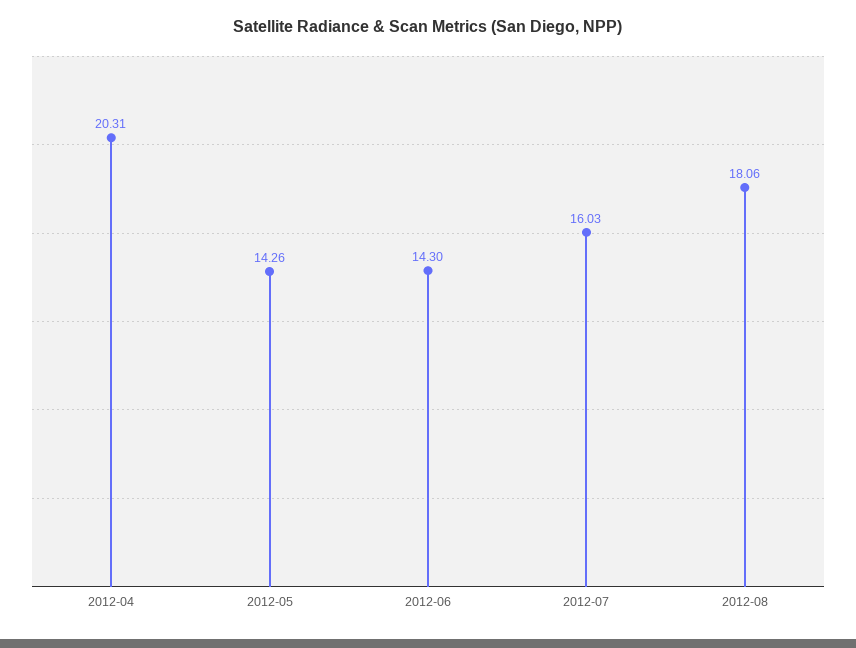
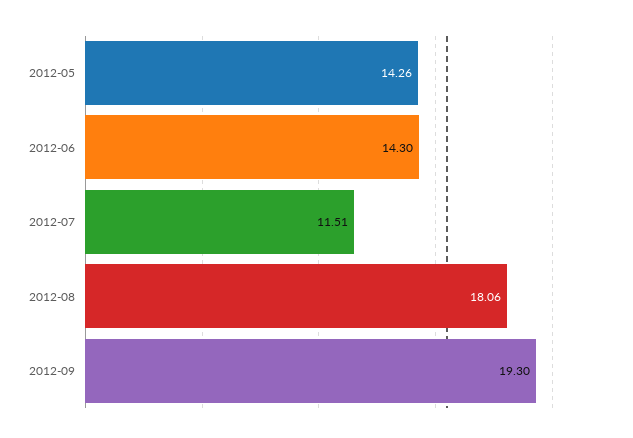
2012-04: 20.31 -> none
2012-07: 16.03 -> 11.51
2012-09: none -> 19.3

